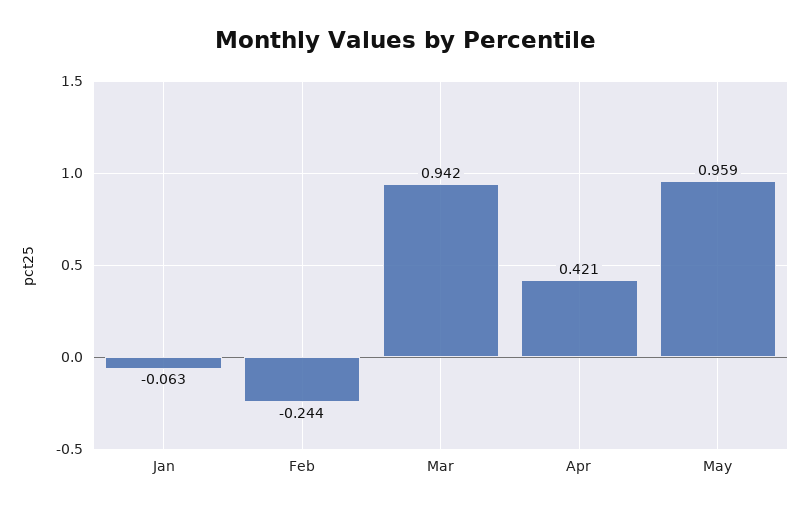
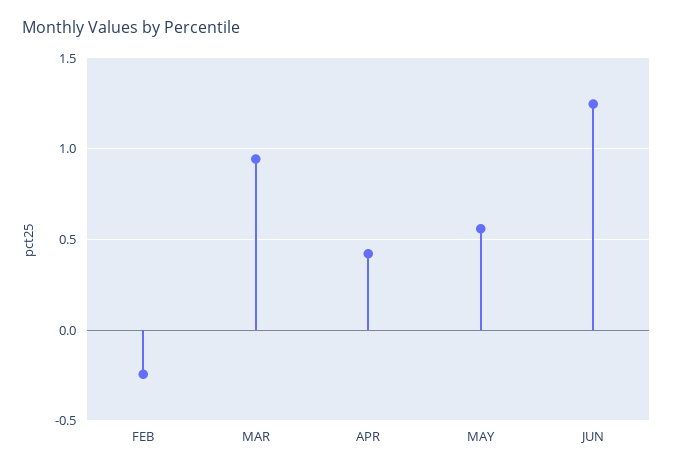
Jan: -0.063 -> none
May: 0.959 -> 0.55
JUN: none -> 1.25

